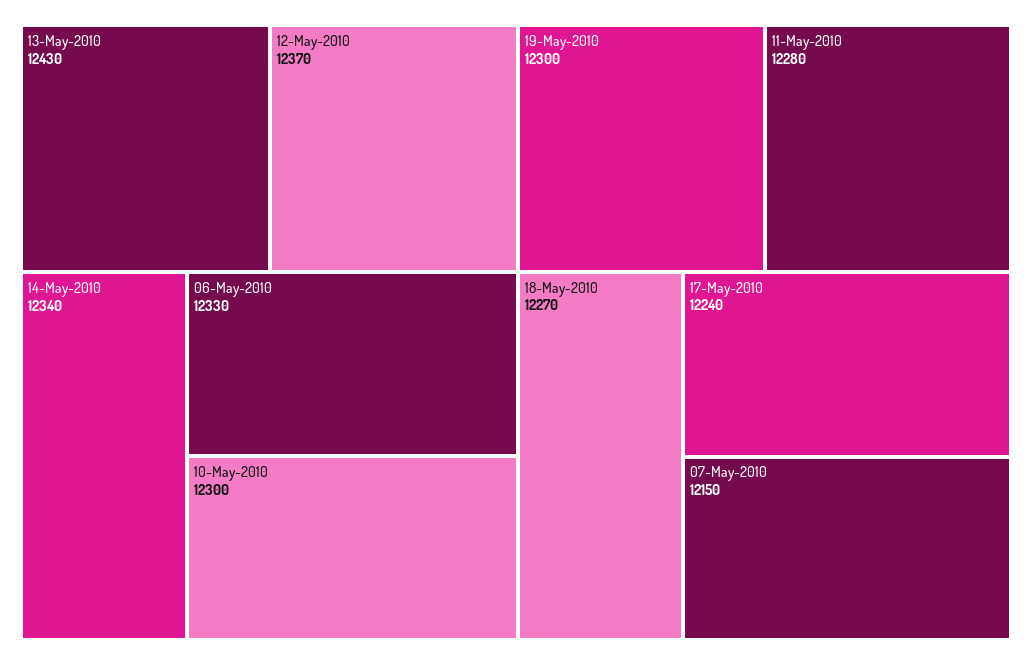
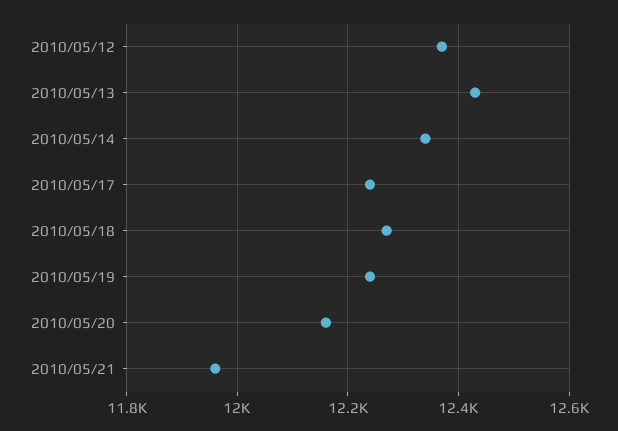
06-May-2010: 12330 -> none
10-May-2010: 12300 -> none
19-May-2010: 12300 -> 12240
11-May-2010: 12280 -> none
07-May-2010: 12150 -> none
2010/05/20: none -> 12160
2010/05/21: none -> 11960

